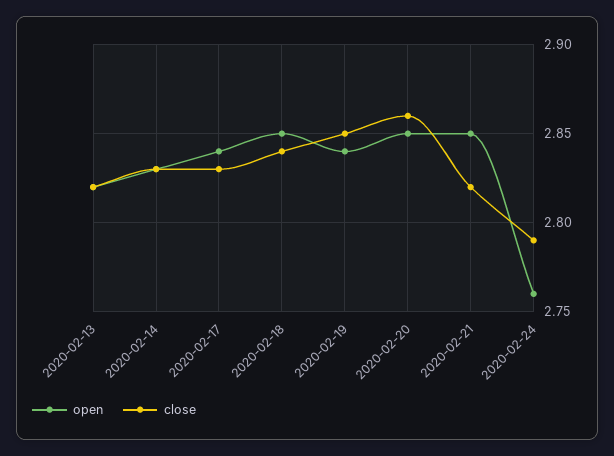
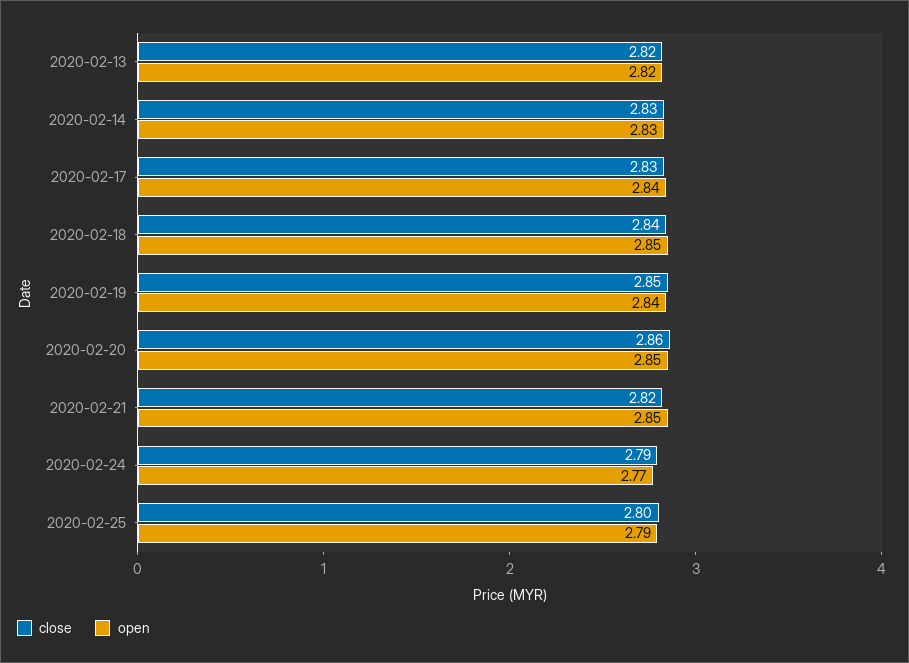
open, 2020-02-24: 2.76 -> 2.77
close, 2020-02-25: none -> 2.8
open, 2020-02-25: none -> 2.79

